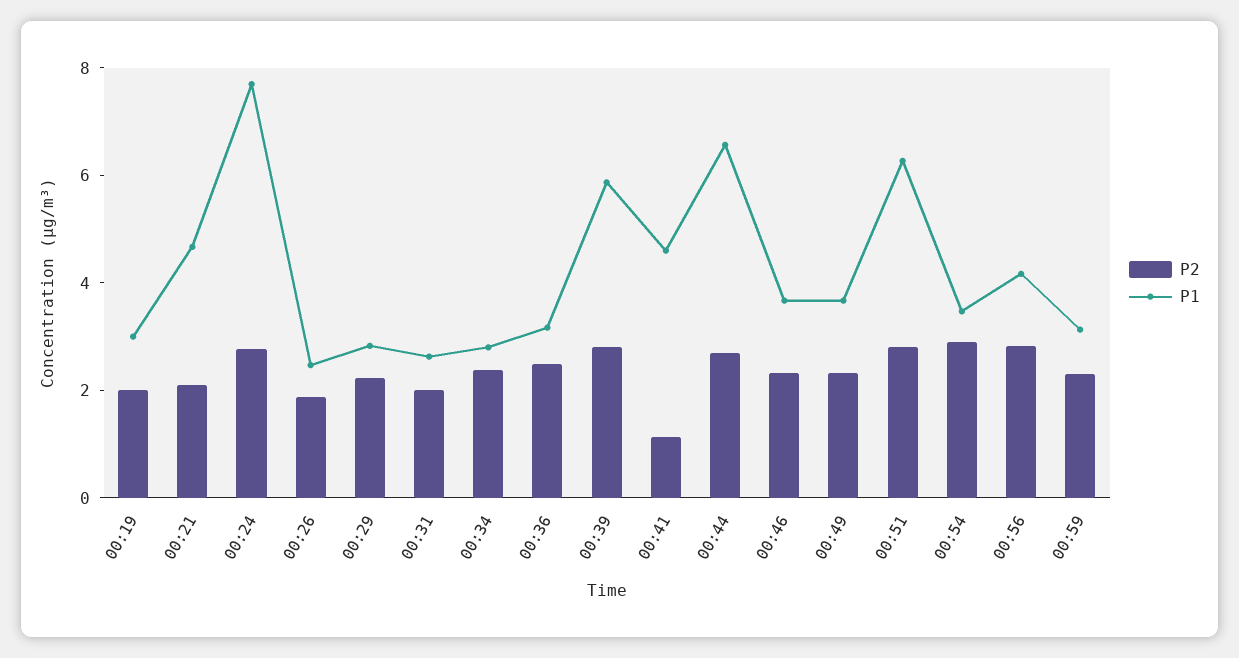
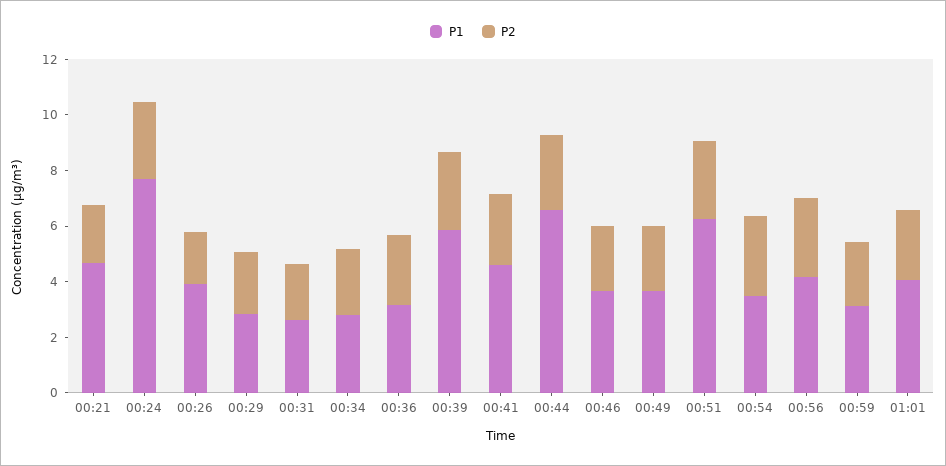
P2, 00:19: 2 -> none
P1, 00:19: 3 -> none
P1, 00:26: 2.5 -> 4
P2, 00:41: 1 -> 2.5
P1, 01:01: none -> 4
P2, 01:01: none -> 2.5

